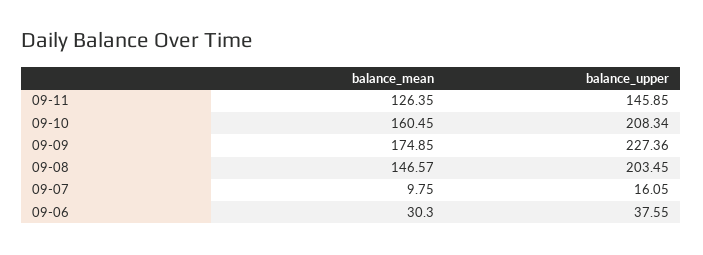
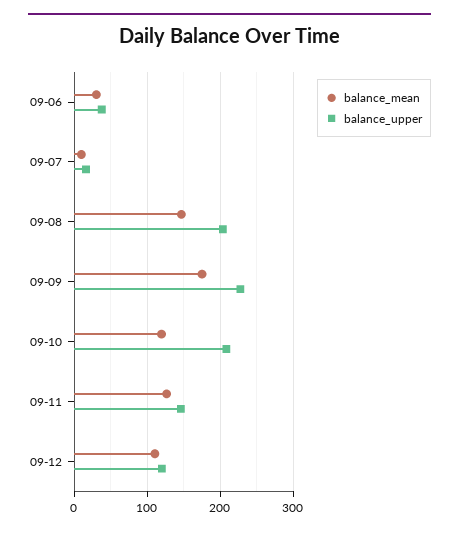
balance_mean, 09-10: 160.45 -> 120
balance_mean, 09-12: none -> 110
balance_upper, 09-12: none -> 120

